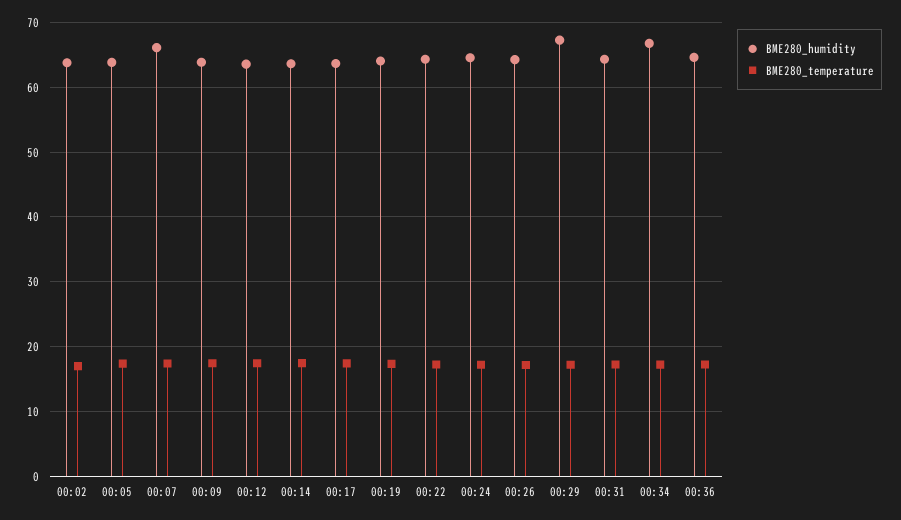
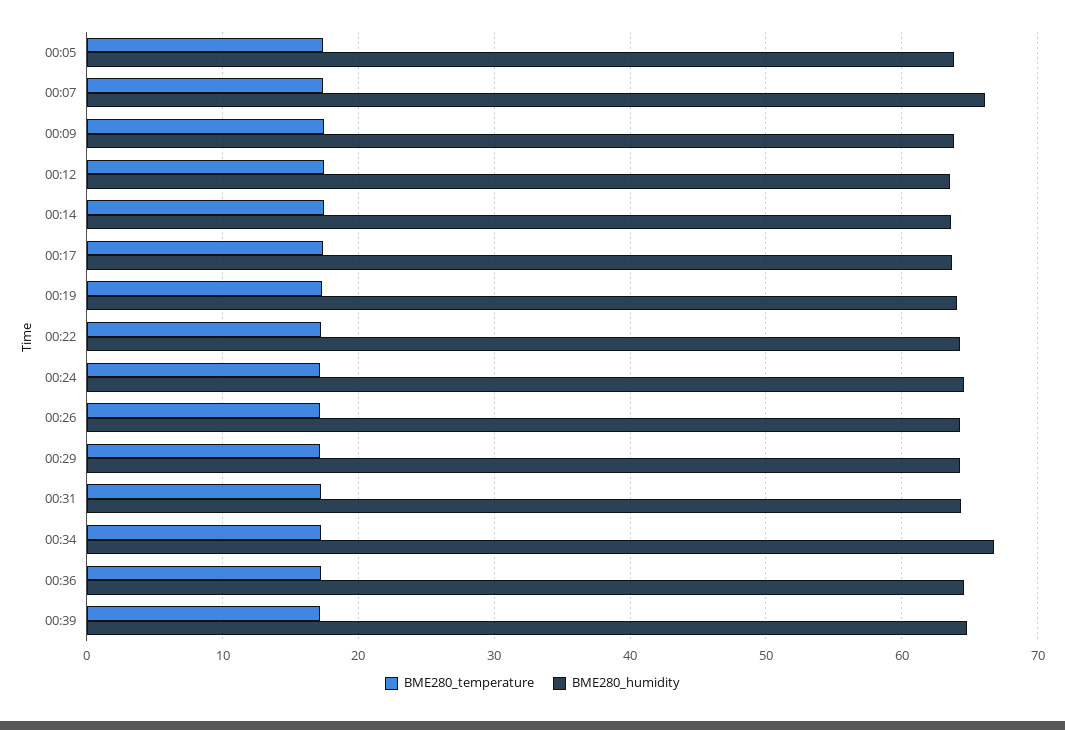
BME280_humidity, 00:02: 64 -> none
BME280_temperature, 00:02: 17 -> none
BME280_humidity, 00:29: 67 -> 64
BME280_temperature, 00:39: none -> 17
BME280_humidity, 00:39: none -> 65

